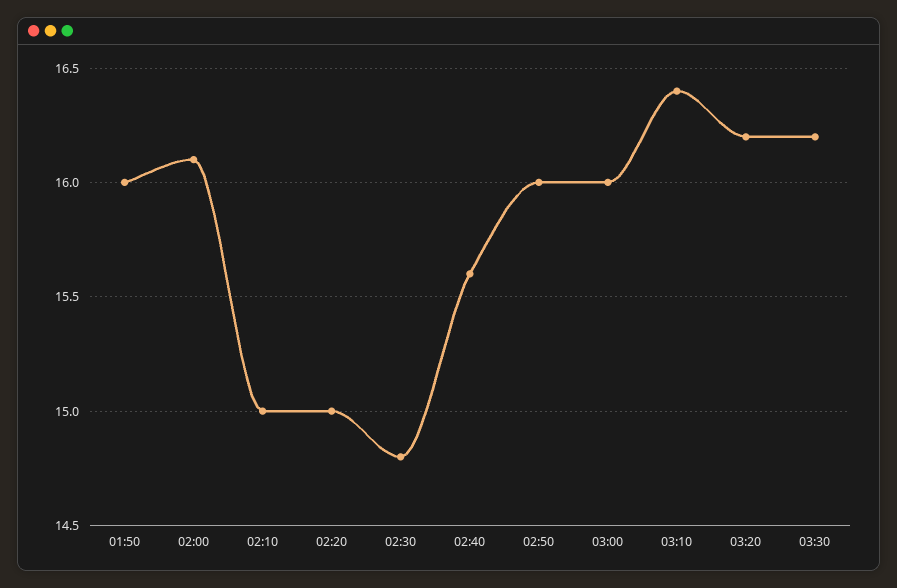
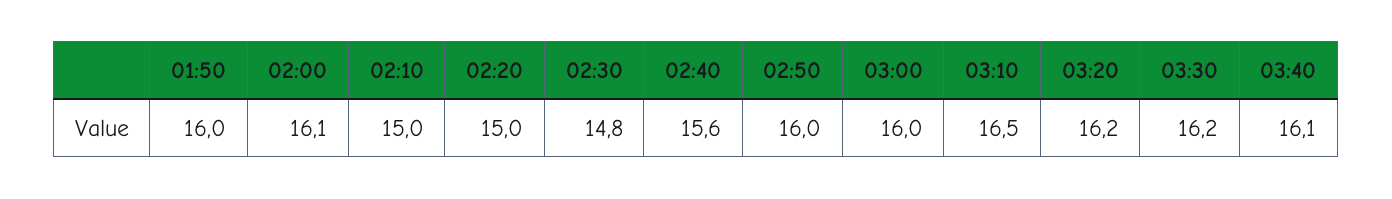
03:10: 16.4 -> 16.5
03:40: none -> 16.1

